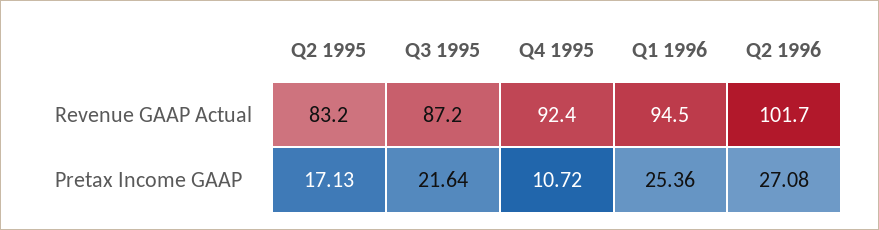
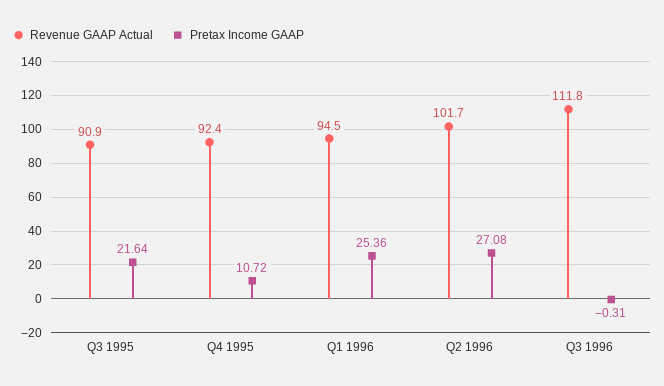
Revenue GAAP Actual, Q2 1995: 83.2 -> none
Revenue GAAP Actual, Q3 1995: 87.2 -> 90.9
Pretax Income GAAP, Q2 1995: 17.13 -> none
Revenue GAAP Actual, Q3 1996: none -> 111.8
Pretax Income GAAP, Q3 1996: none -> -0.31

